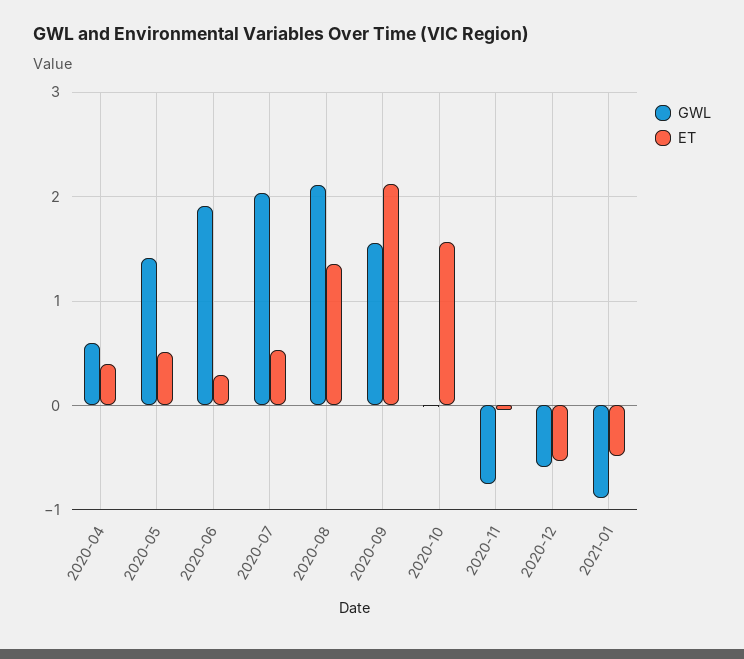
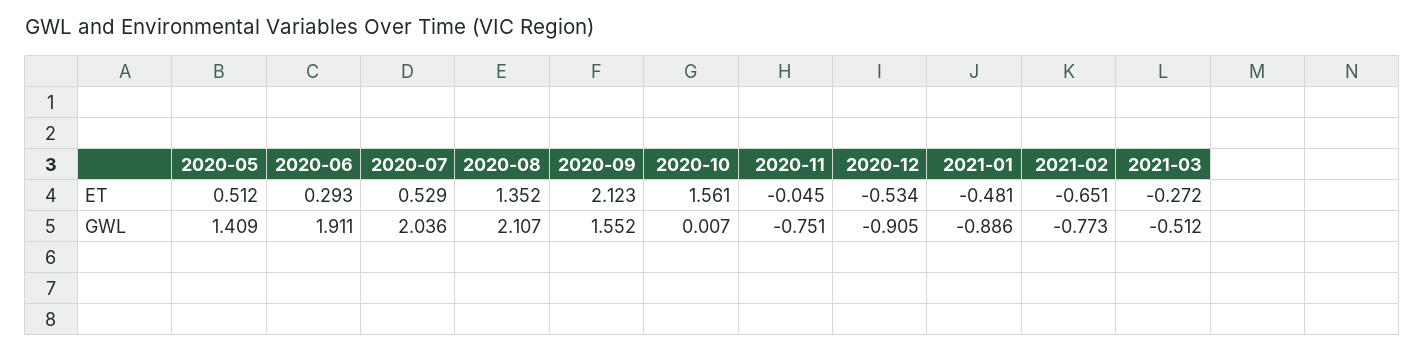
GWL, 2020-04: 0.6 -> none
ET, 2020-04: 0.4 -> none
GWL, 2020-12: -0.6 -> -0.905
ET, 2021-02: none -> -0.651
ET, 2021-03: none -> -0.272
GWL, 2021-02: none -> -0.773
GWL, 2021-03: none -> -0.512

